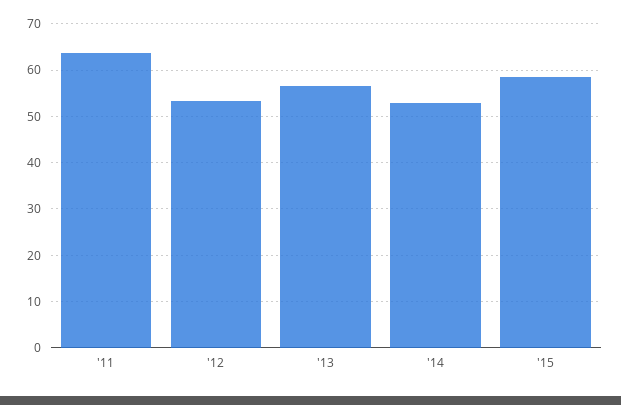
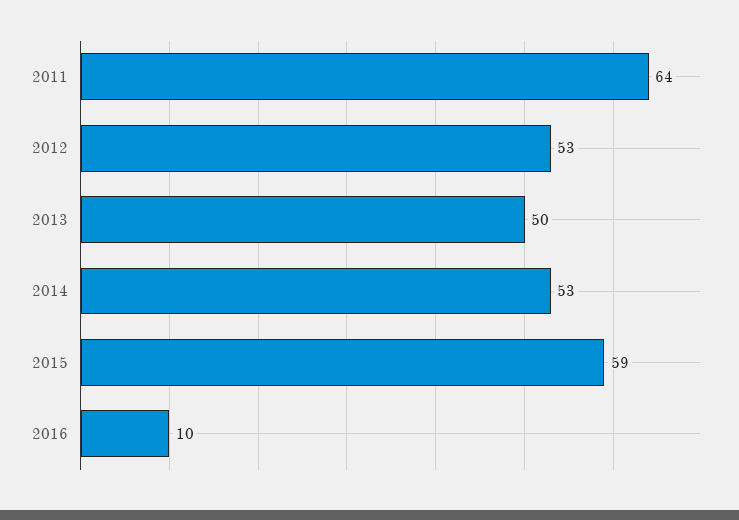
'13: 56 -> 50
2016: none -> 10

